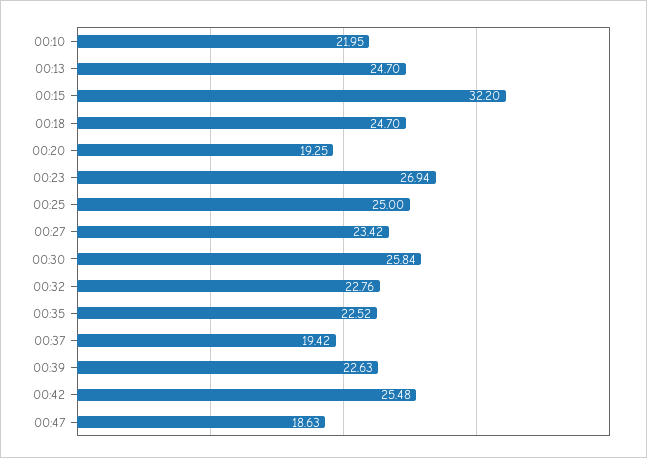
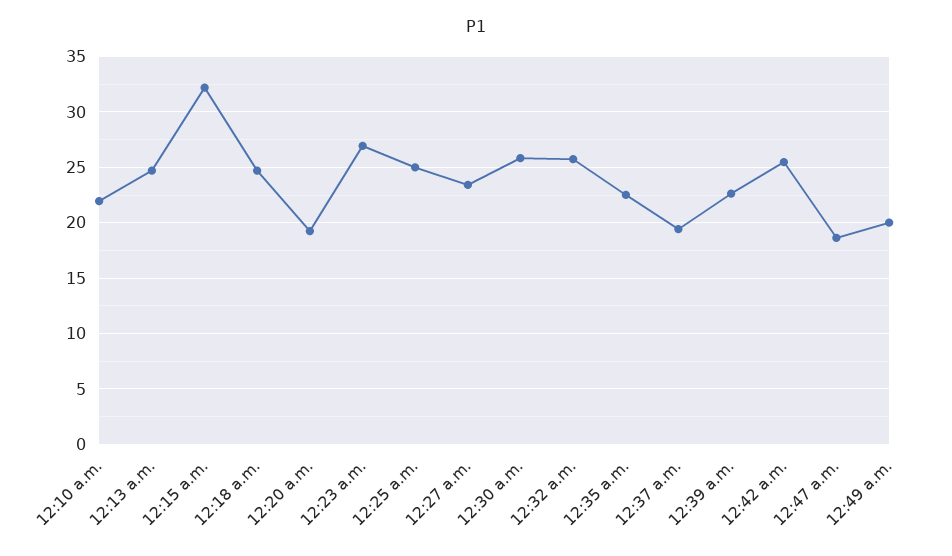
00:32: 22.76 -> 26
12:49 a.m.: none -> 20

